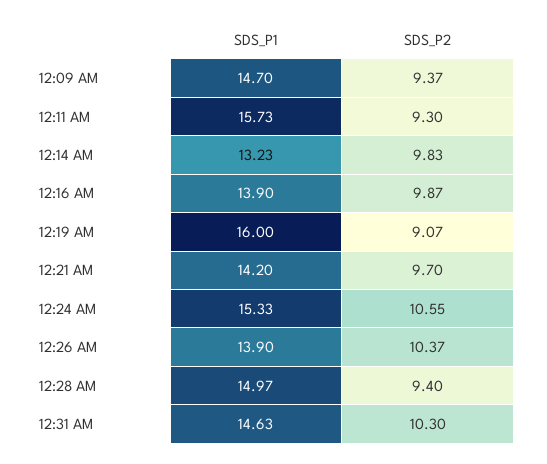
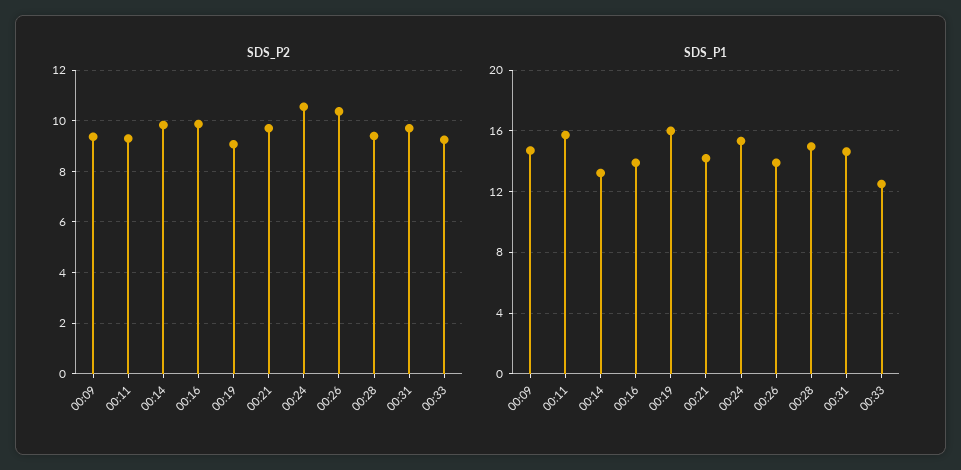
SDS_P2, 12:31 AM: 10.3 -> 9.75
SDS_P2, 00:33: none -> 9.25
SDS_P1, 00:33: none -> 12.5

